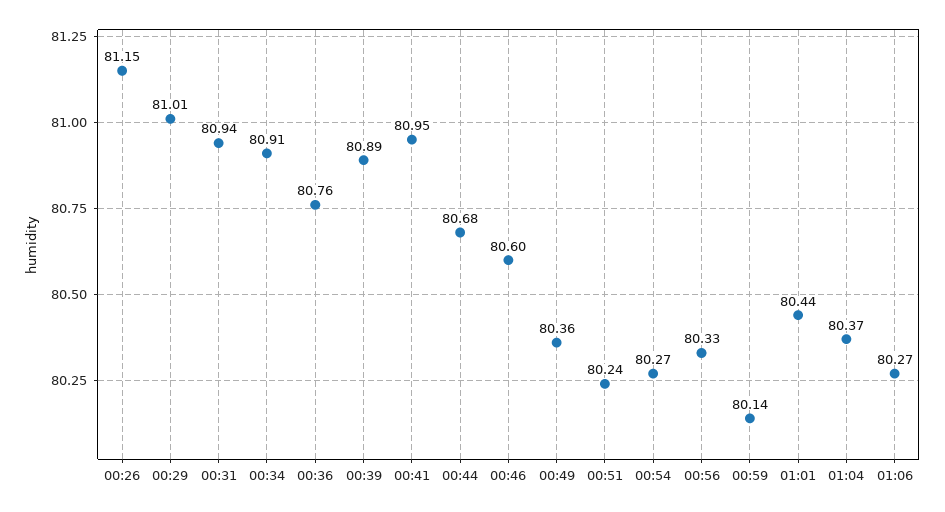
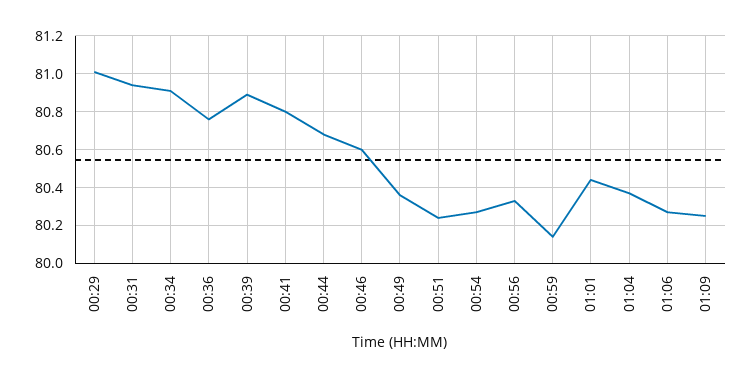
00:26: 81.15 -> none
00:41: 80.95 -> 80.8
01:09: none -> 80.25

